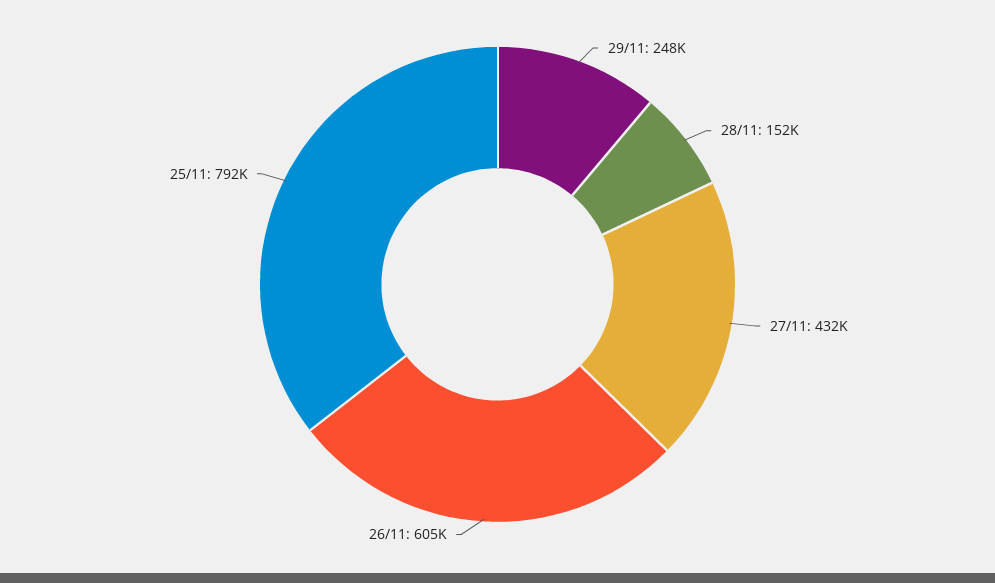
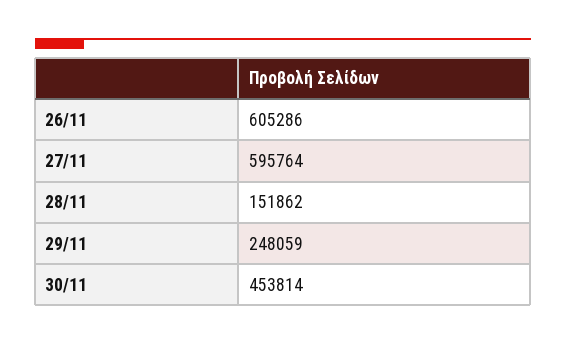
27/11: 432000 -> 595764
25/11: 792000 -> none
30/11: none -> 453814

